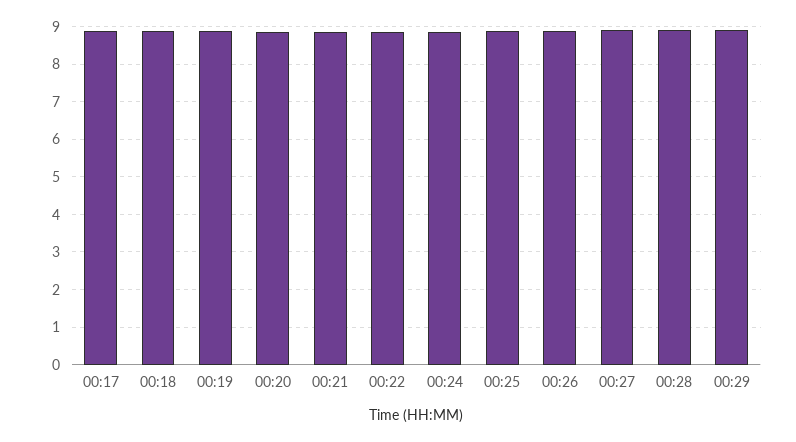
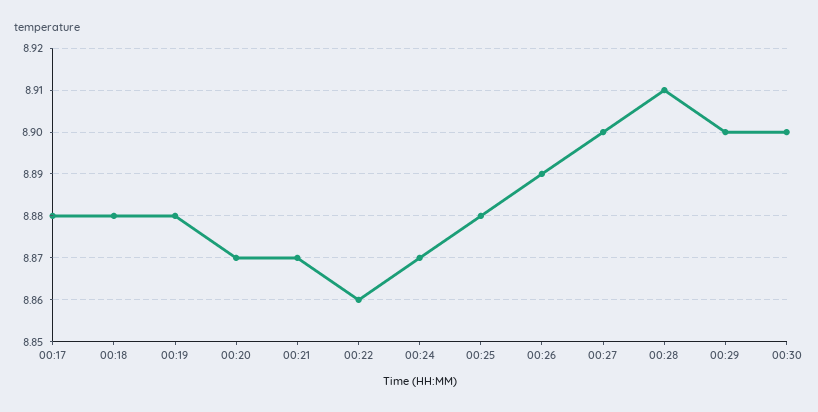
00:30: none -> 8.9

